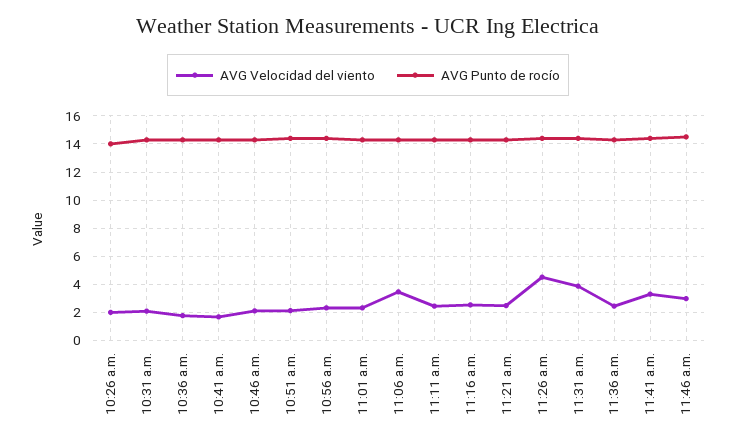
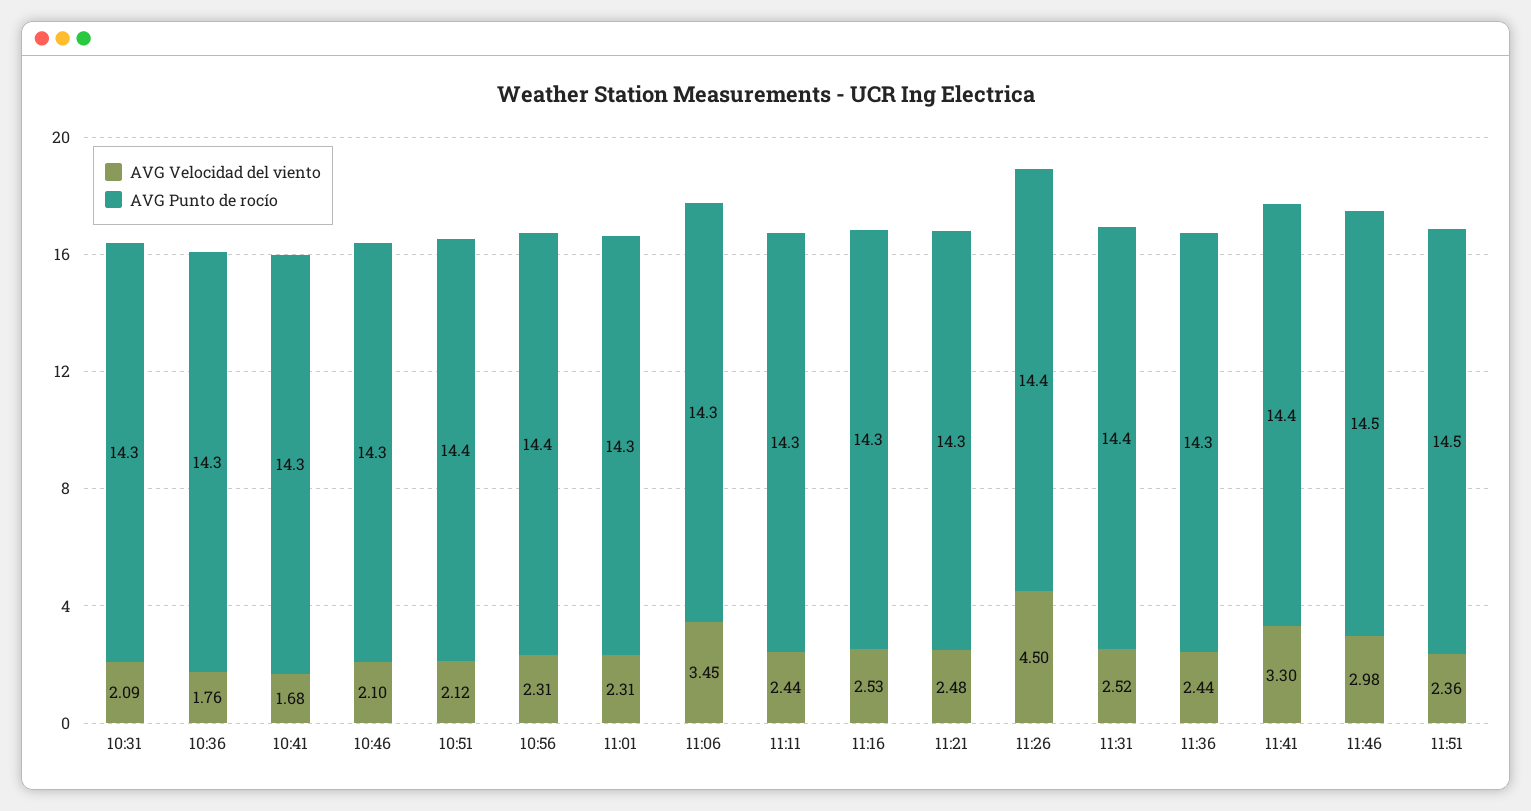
AVG Velocidad del viento, 10:26 a.m.: 2 -> none
AVG Punto de rocío, 10:26 a.m.: 14 -> none
AVG Velocidad del viento, 11:31 a.m.: 4 -> 2.52
AVG Velocidad del viento, 11:51: none -> 2.36
AVG Punto de rocío, 11:51: none -> 14.5

